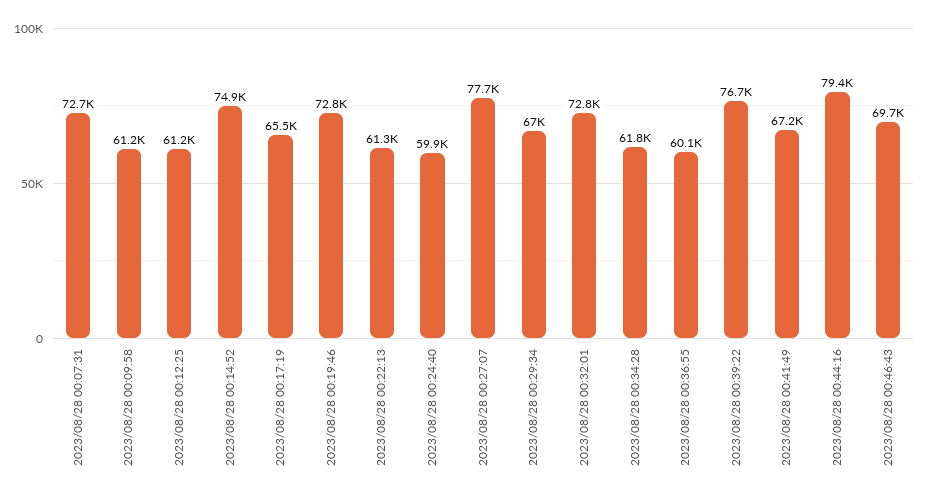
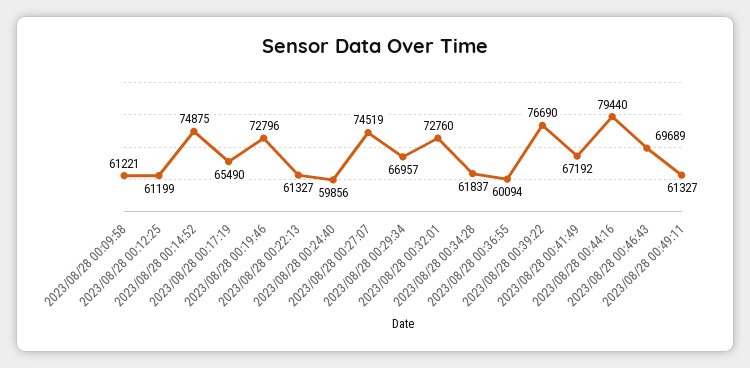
2023/08/28 00:07:31: 72700 -> none
2023/08/28 00:27:07: 77700 -> 74519
2023/08/28 00:49:11: none -> 61327

